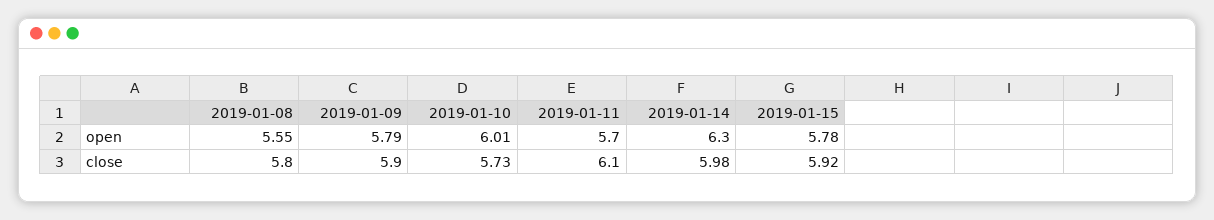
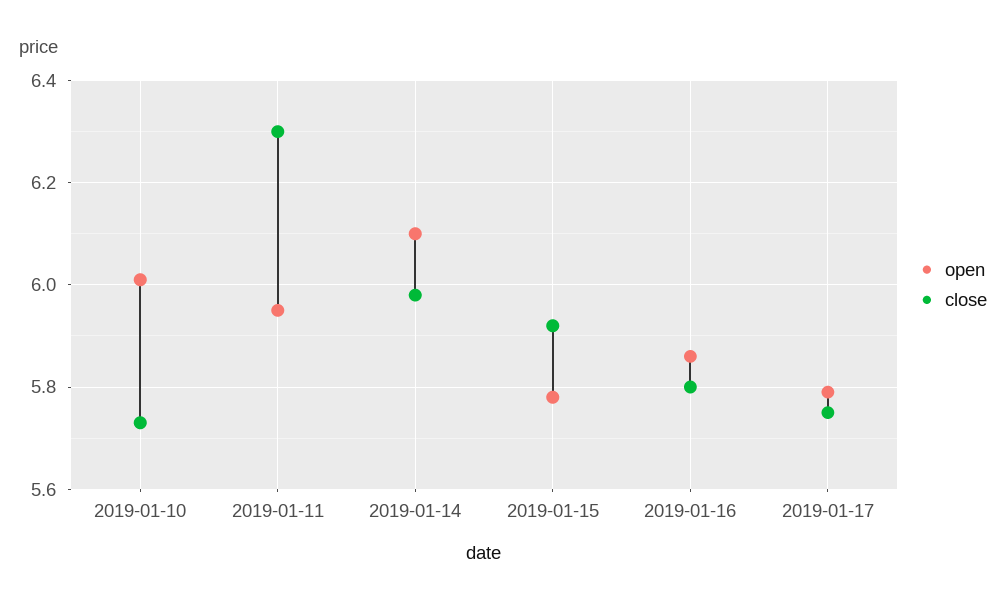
open, 2019-01-08: 5.55 -> none
open, 2019-01-09: 5.79 -> none
open, 2019-01-11: 5.7 -> 5.95
open, 2019-01-14: 6.3 -> 6.1
close, 2019-01-08: 5.8 -> none
close, 2019-01-09: 5.9 -> none
close, 2019-01-11: 6.1 -> 6.3
open, 2019-01-16: none -> 5.85
close, 2019-01-16: none -> 5.8
open, 2019-01-17: none -> 5.8
close, 2019-01-17: none -> 5.75

